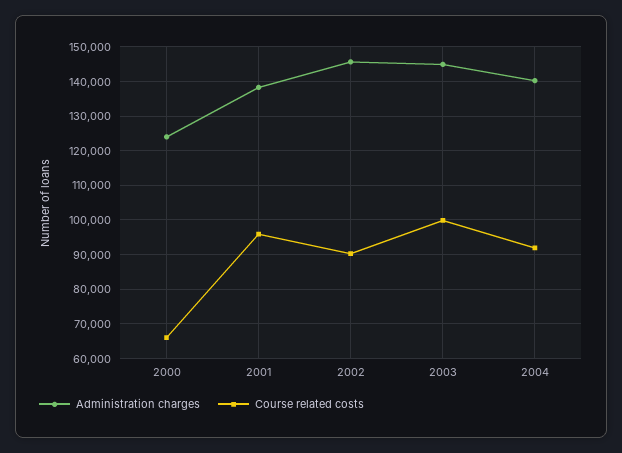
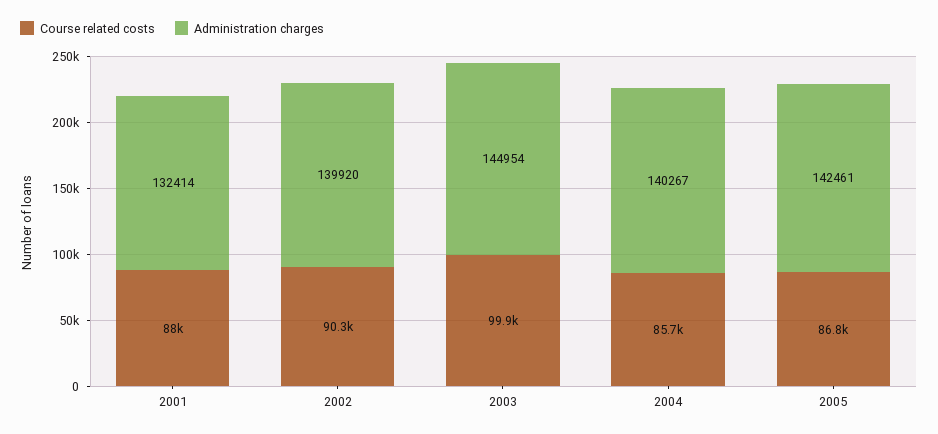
Administration charges, 2000: 124000 -> none
Course related costs, 2000: 66000 -> none
Administration charges, 2001: 138000 -> 132414
Course related costs, 2001: 96000 -> 88000
Administration charges, 2002: 146000 -> 139920
Course related costs, 2004: 92000 -> 85700
Course related costs, 2005: none -> 86800
Administration charges, 2005: none -> 142461

